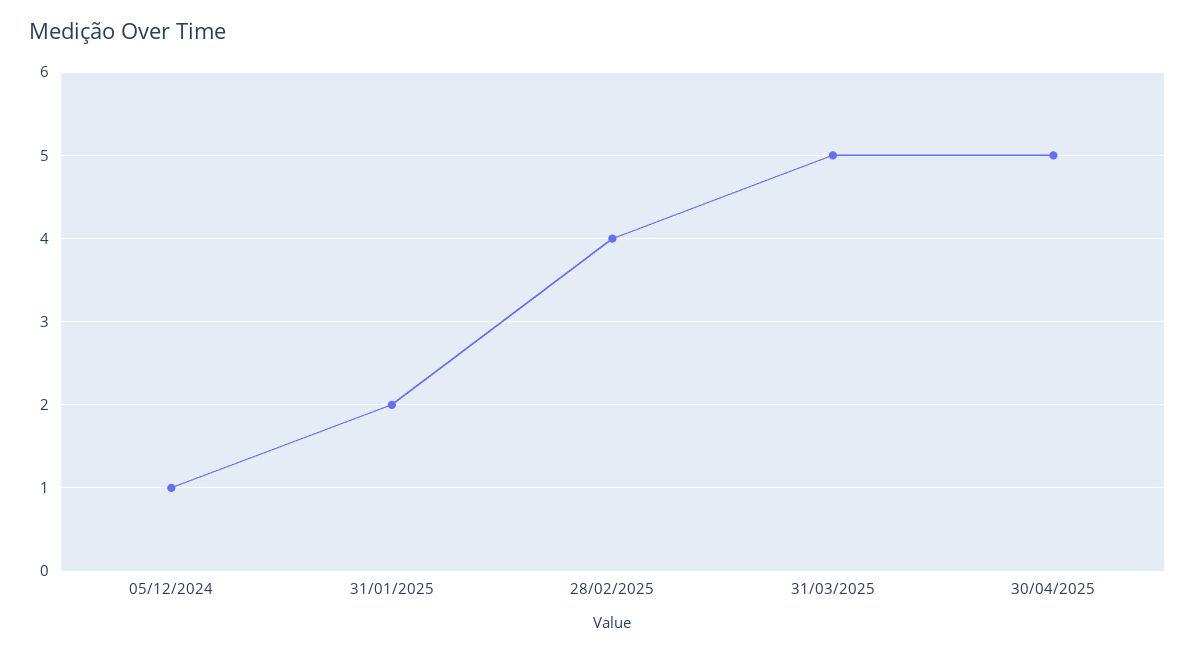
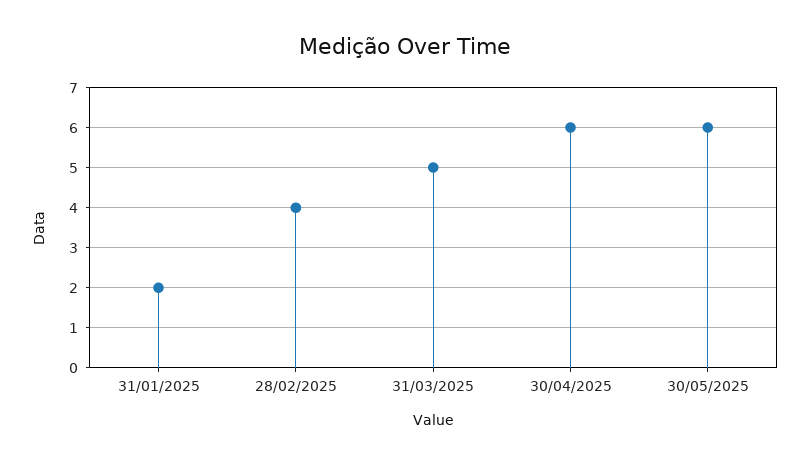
05/12/2024: 1 -> none
30/04/2025: 5 -> 6
30/05/2025: none -> 6

